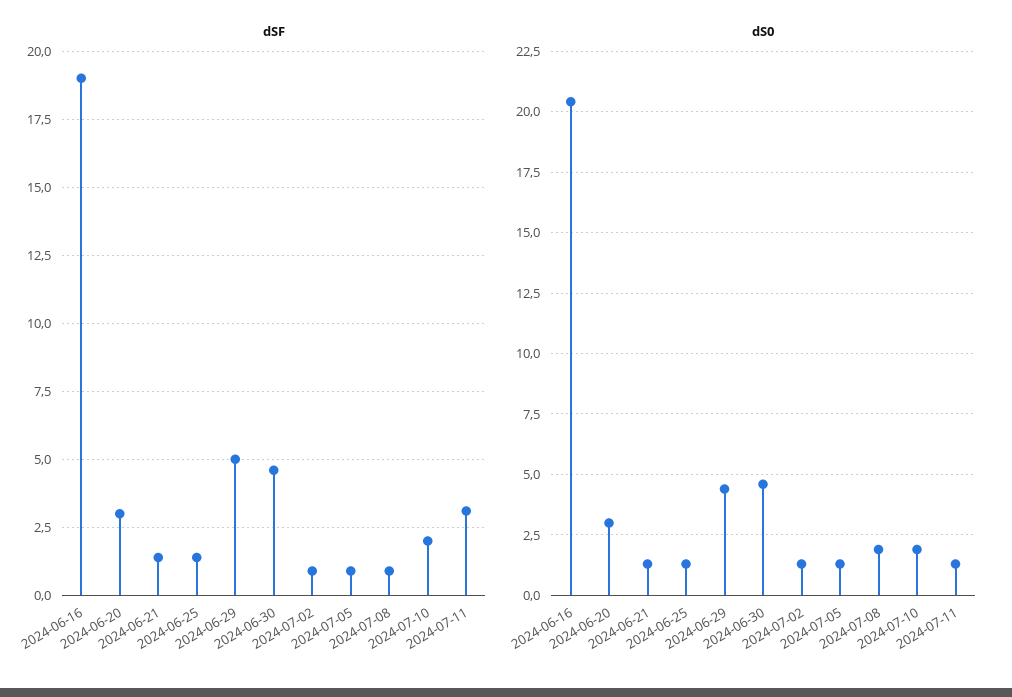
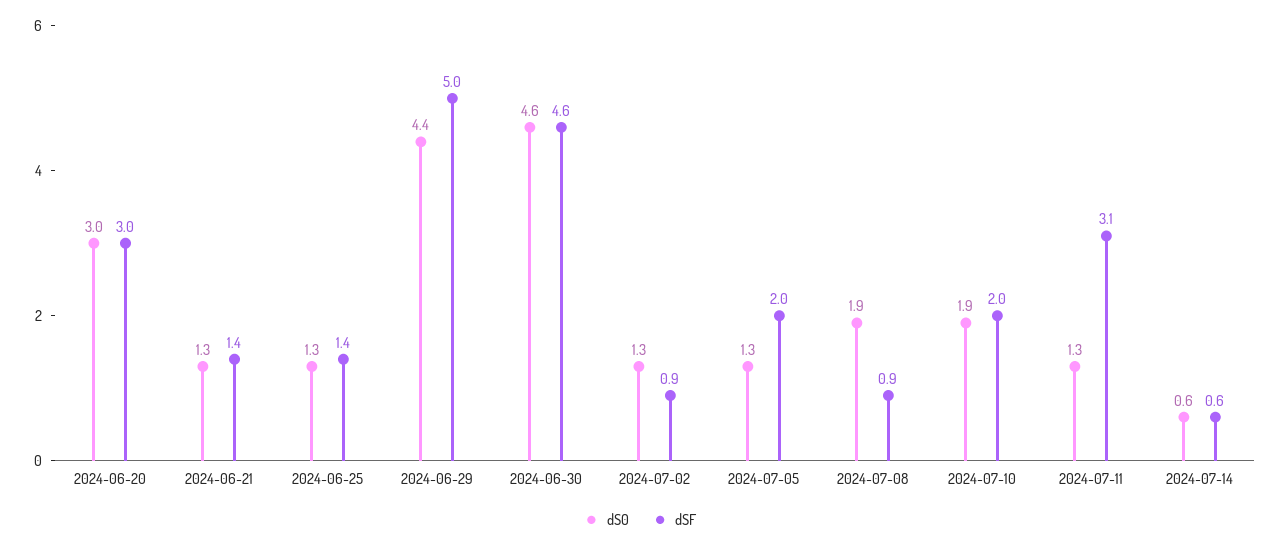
dSF, 2024-06-16: 19 -> none
dSF, 2024-07-05: 1 -> 2
dS0, 2024-06-16: 20.5 -> none
dS0, 2024-07-14: none -> 0.6
dSF, 2024-07-14: none -> 0.6

